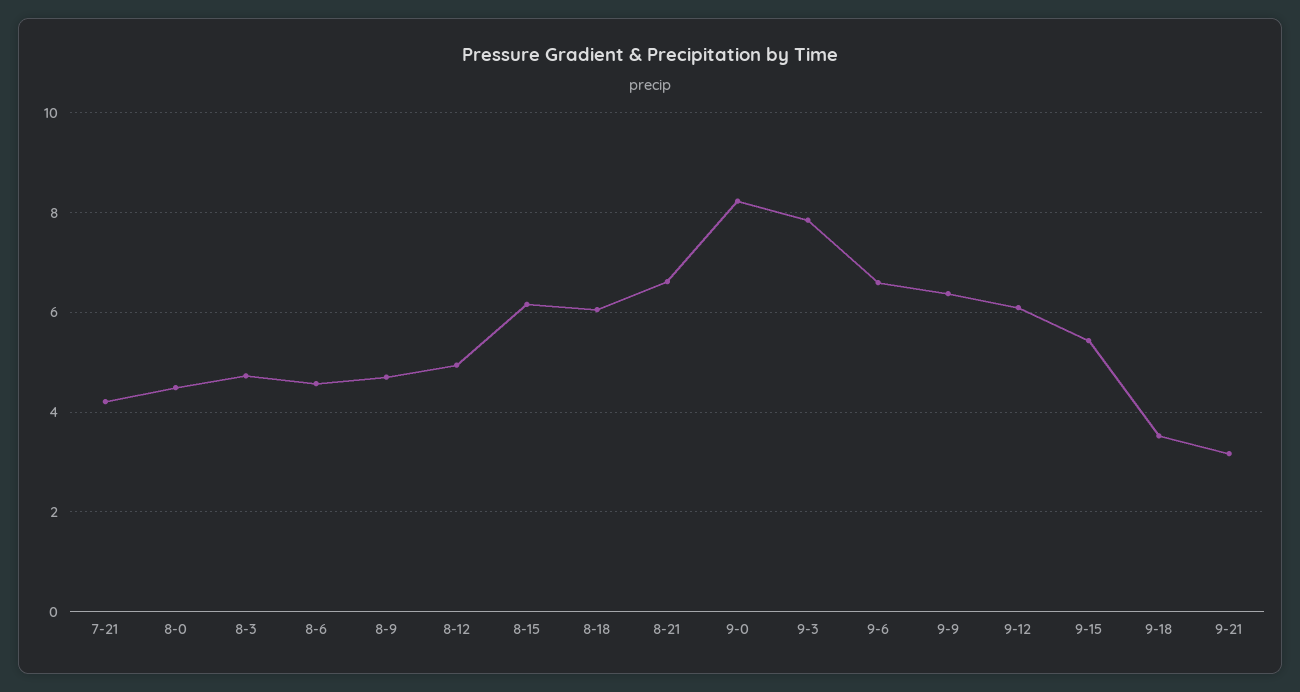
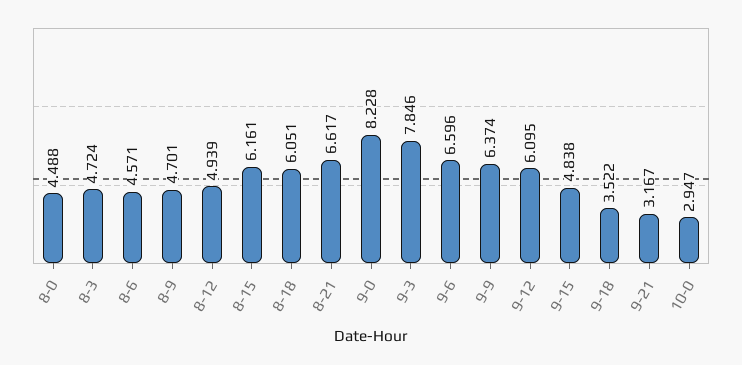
7-21: 4.2 -> none
9-15: 5.4 -> 4.838
10-0: none -> 2.947

